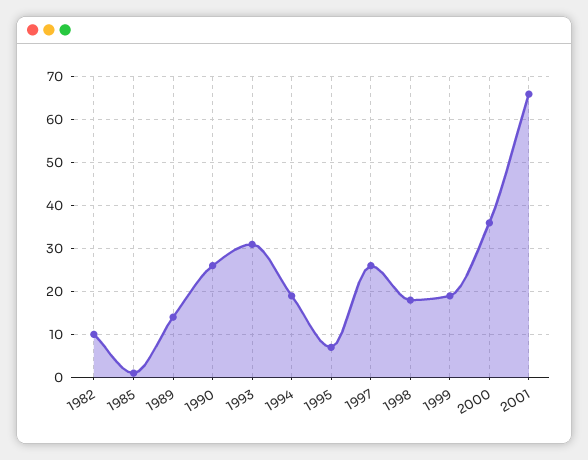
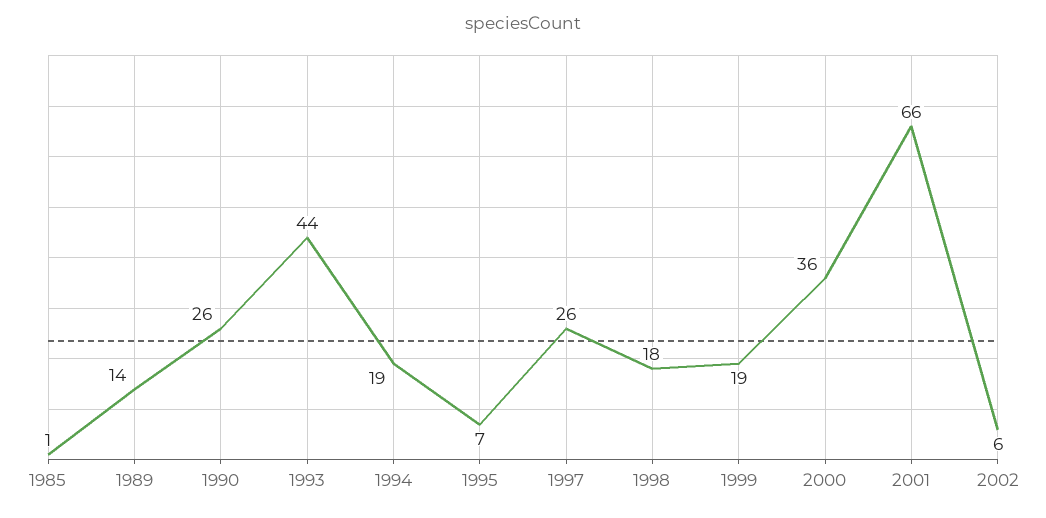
1982: 10 -> none
1993: 30 -> 44
2002: none -> 6

